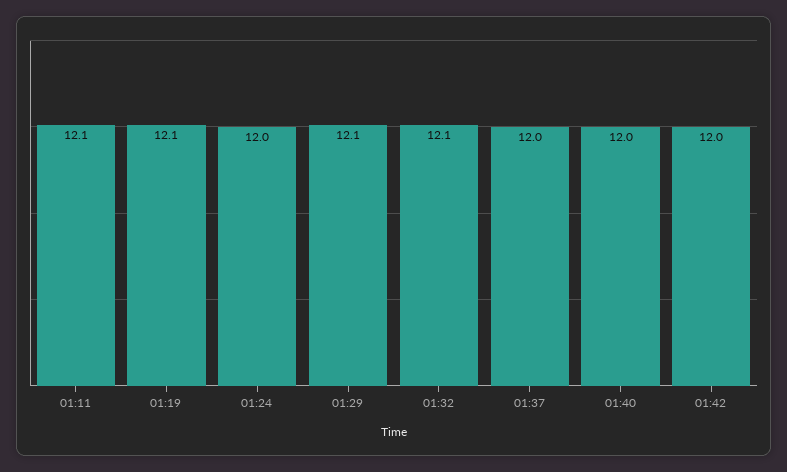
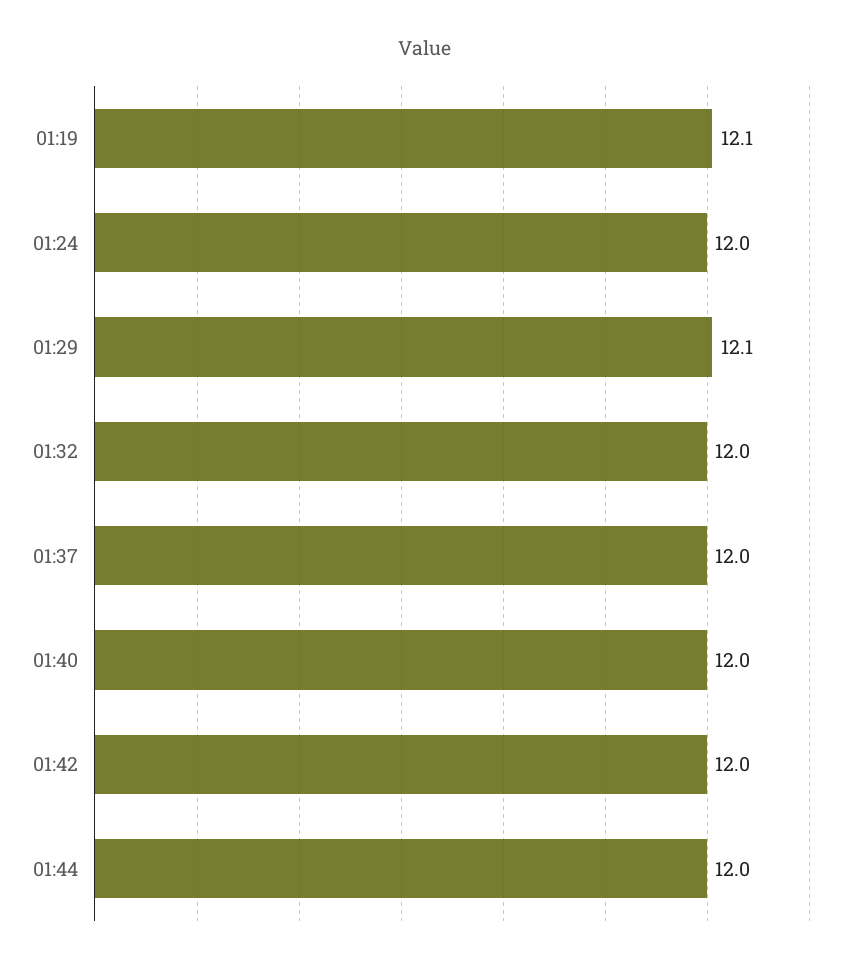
01:11: 12.1 -> none
01:32: 12.1 -> 12
01:44: none -> 12

